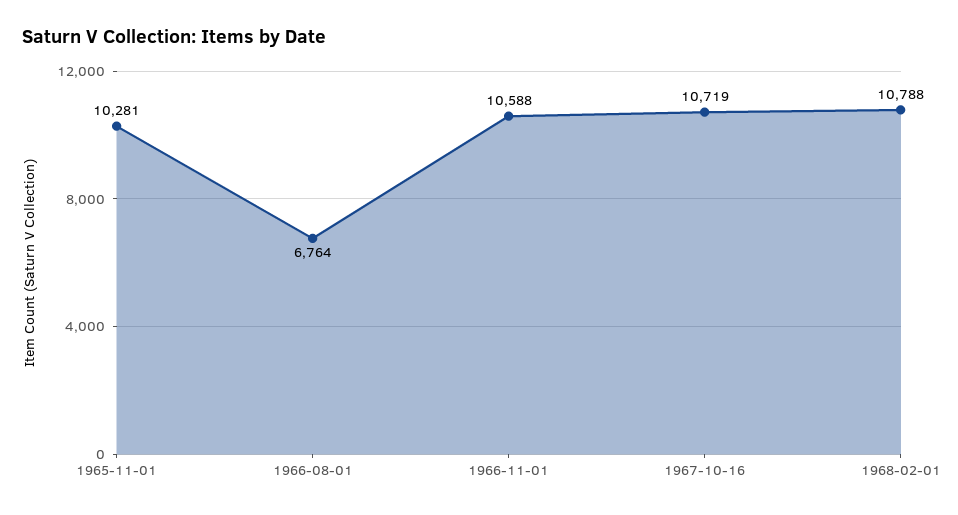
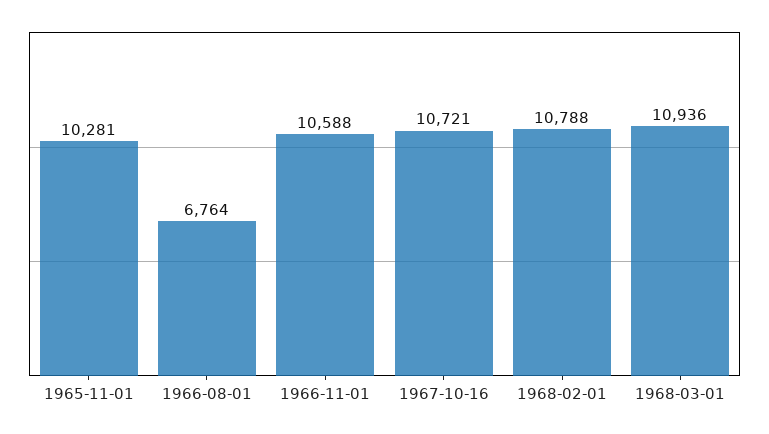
1967-10-16: 10719 -> 10721
1968-03-01: none -> 10936

